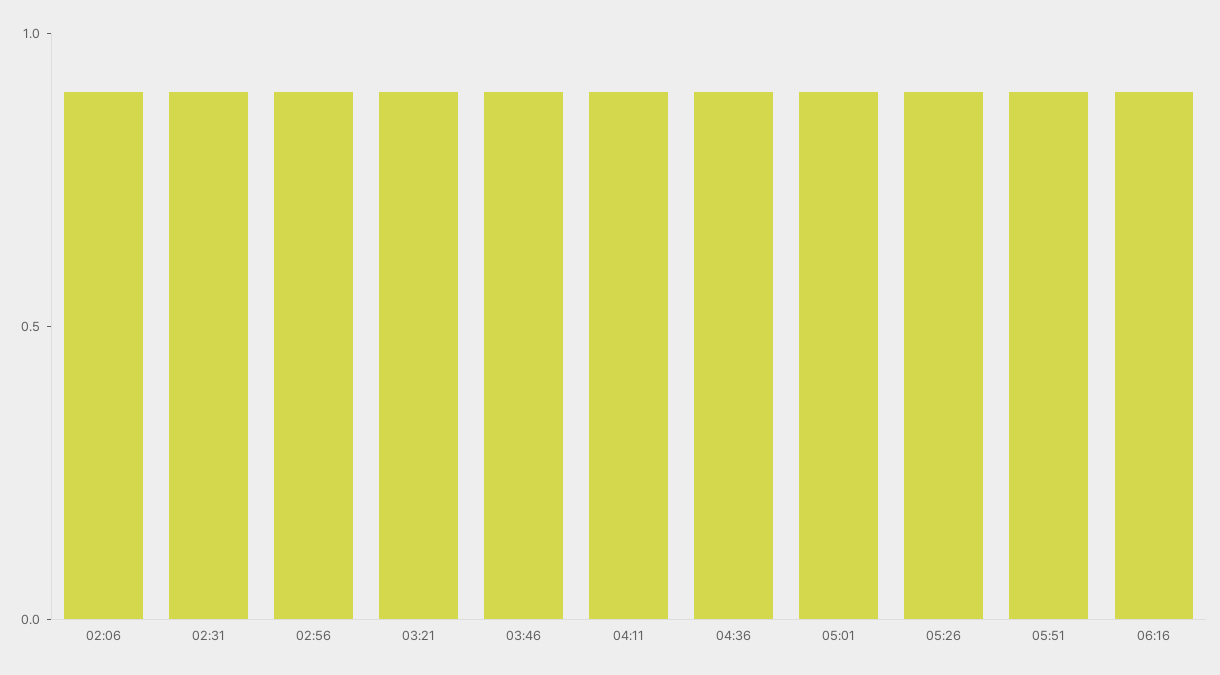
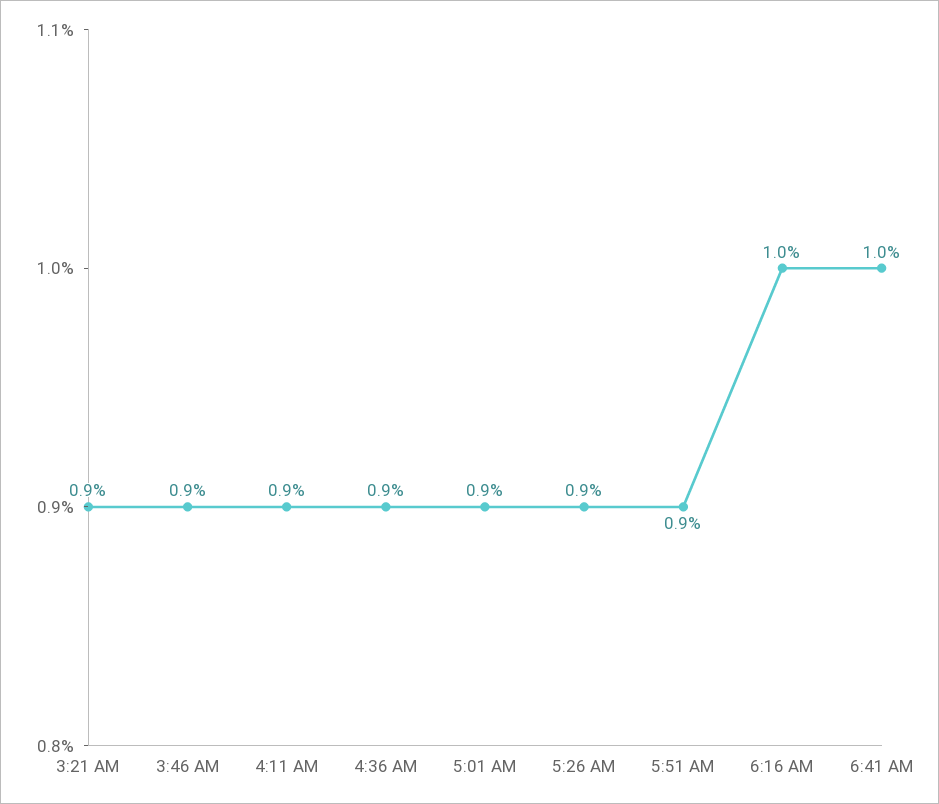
02:06: 0.9 -> none
02:31: 0.9 -> none
02:56: 0.9 -> none
06:16: 0.9 -> 1
6:41 AM: none -> 1

